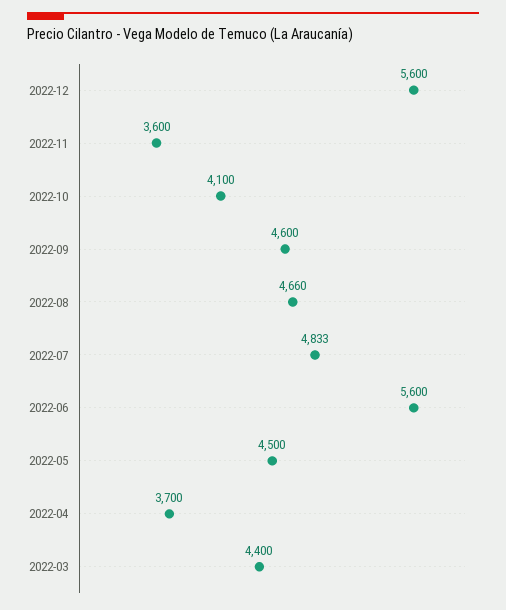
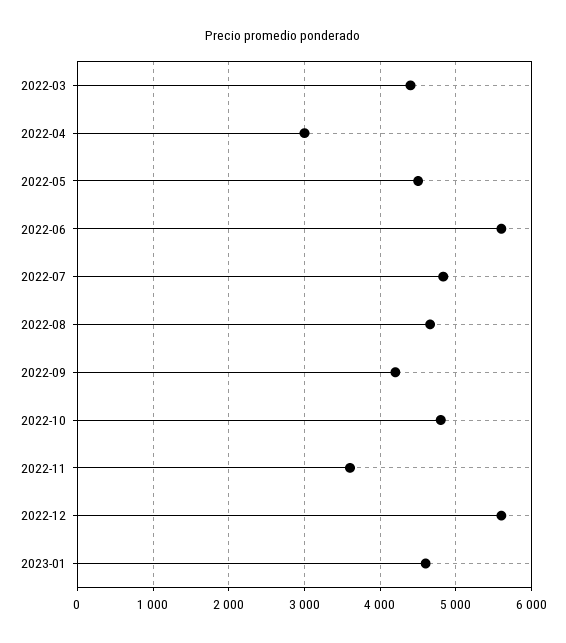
2022-10: 4100 -> 4800
2022-09: 4600 -> 4200
2022-04: 3700 -> 3000
2023-01: none -> 4600

